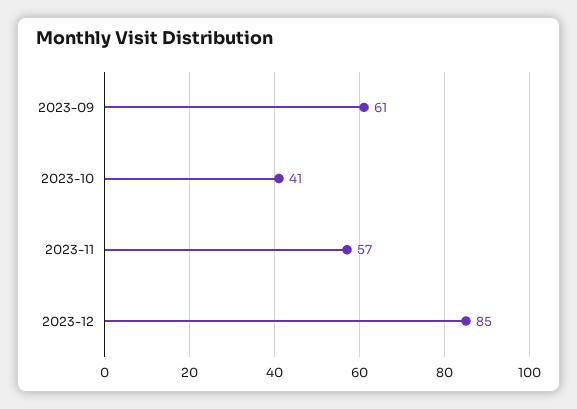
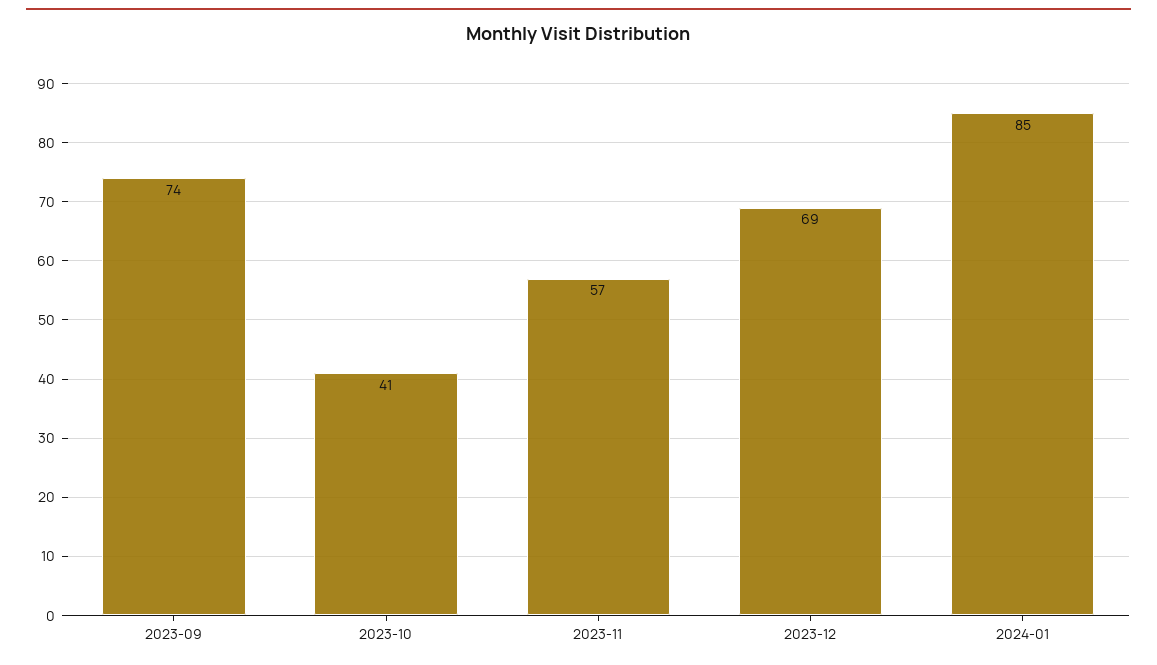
2023-09: 61 -> 74
2023-12: 85 -> 69
2024-01: none -> 85

